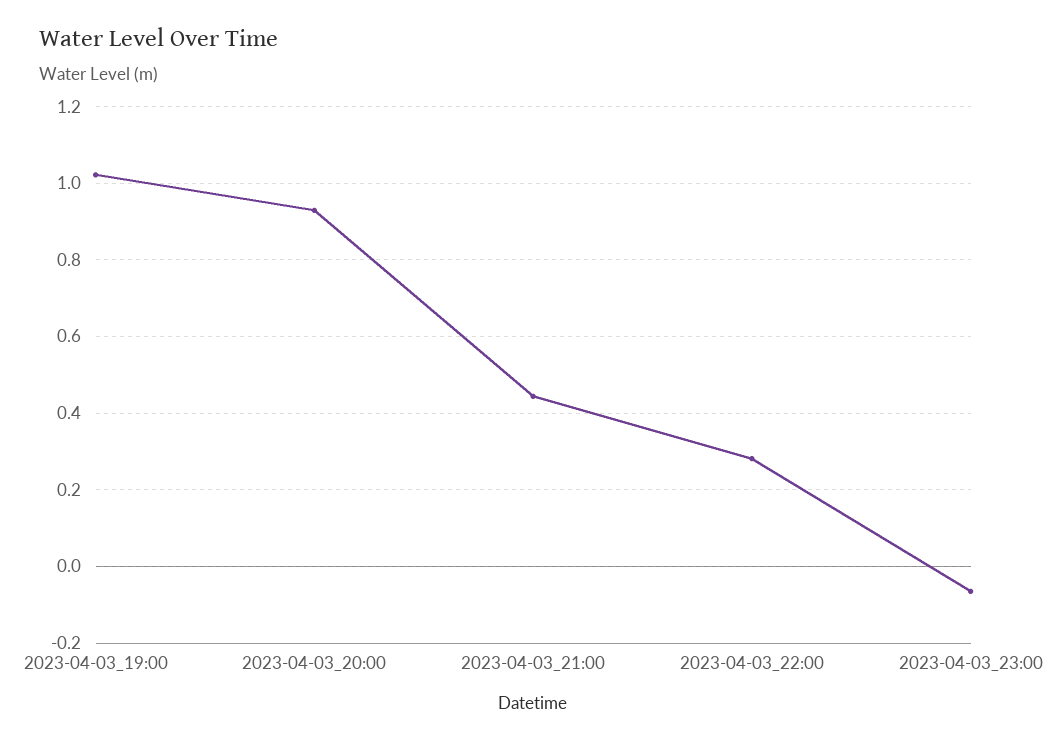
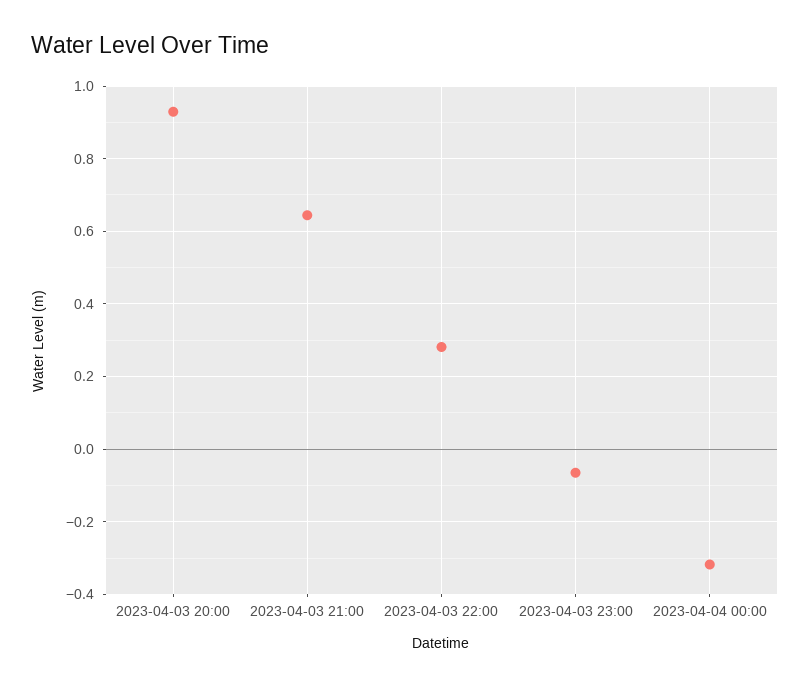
2023-04-03_19:00: 1.02 -> none
2023-04-03_21:00: 0.44 -> 0.64
2023-04-04 00:00: none -> -0.32

